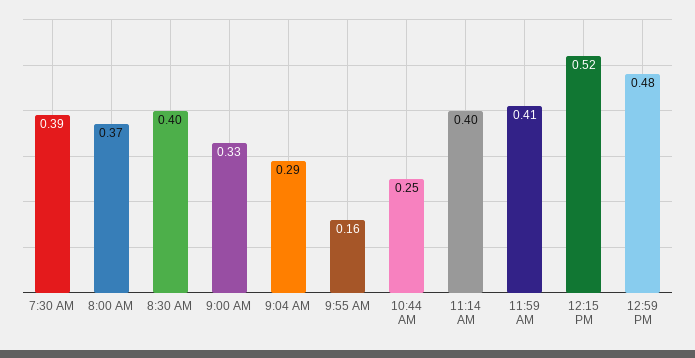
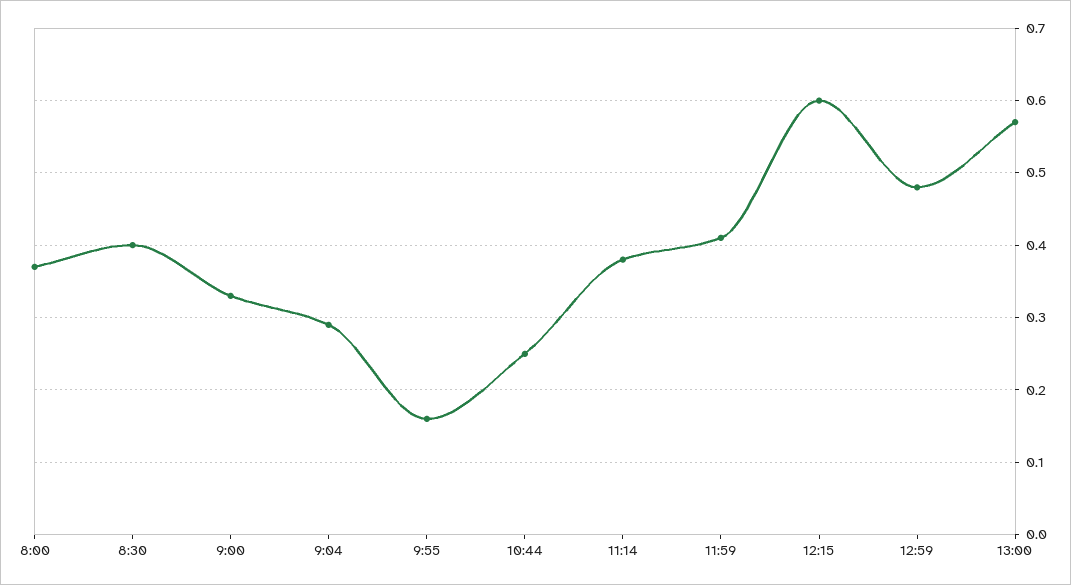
7:30 AM: 0.39 -> none
11:14 AM: 0.4 -> 0.38
12:15 PM: 0.52 -> 0.6
13:00: none -> 0.57

